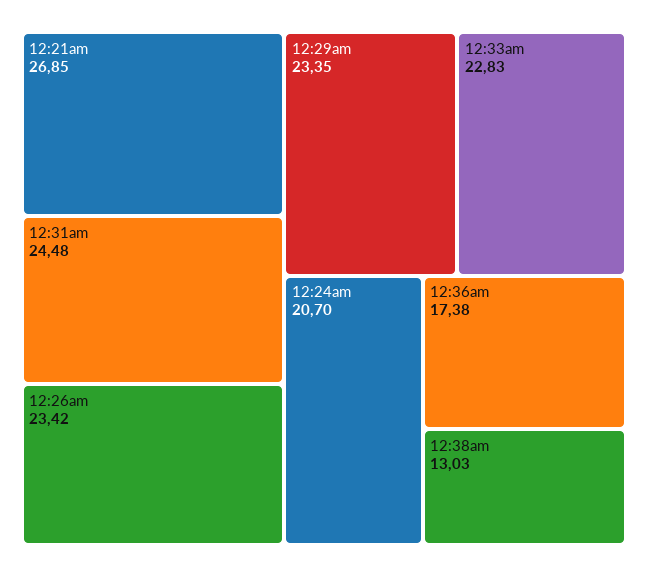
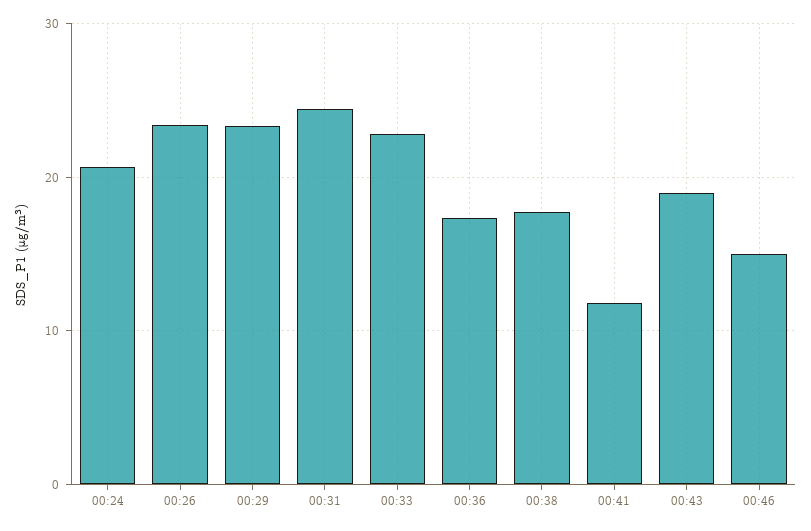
12:21am: 26.85 -> none
12:38am: 13.03 -> 18
00:41: none -> 12
00:43: none -> 19
00:46: none -> 15

